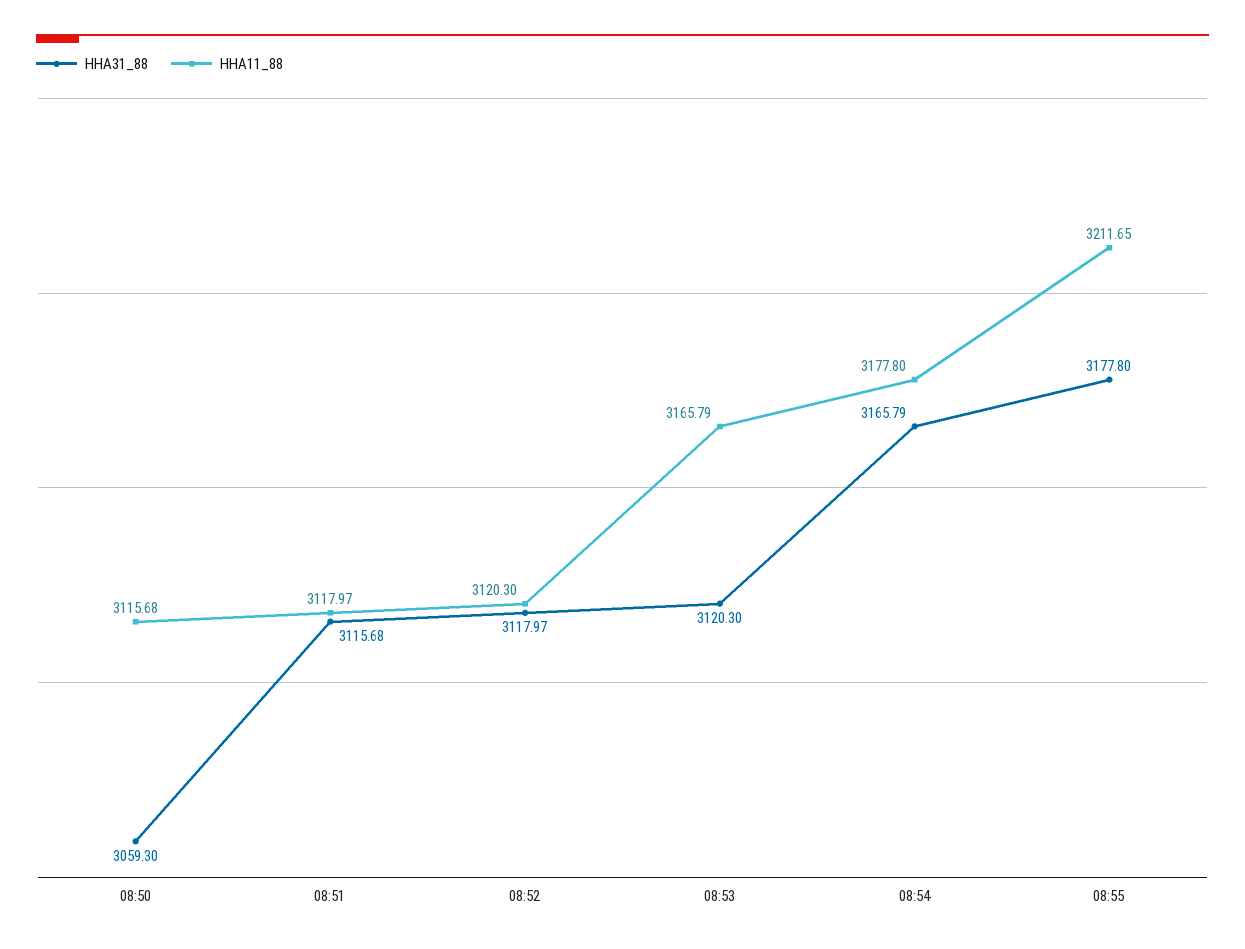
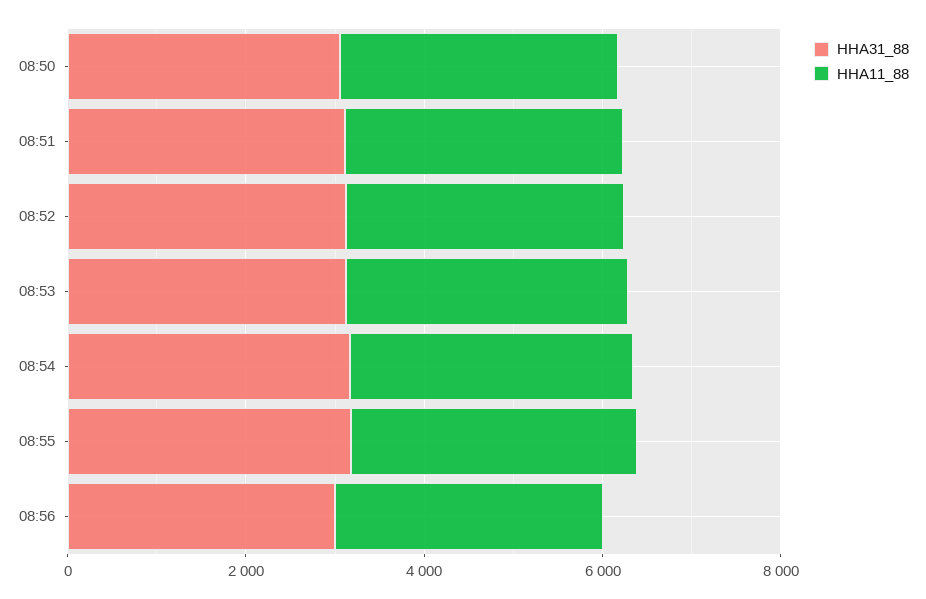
HHA31_88, 08:56: none -> 3000
HHA11_88, 08:56: none -> 3000

